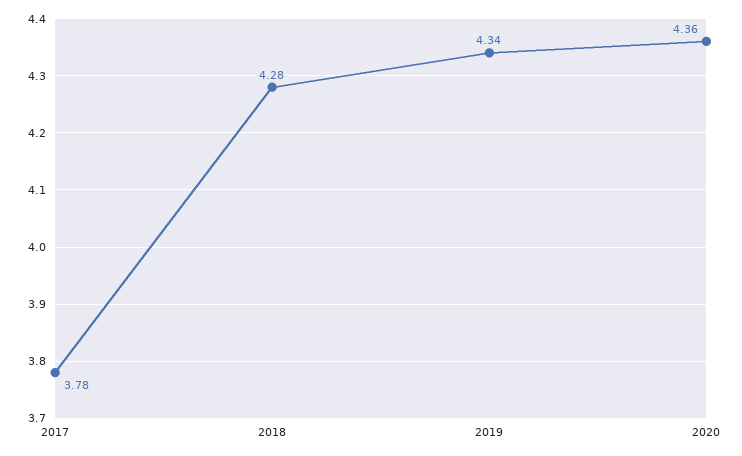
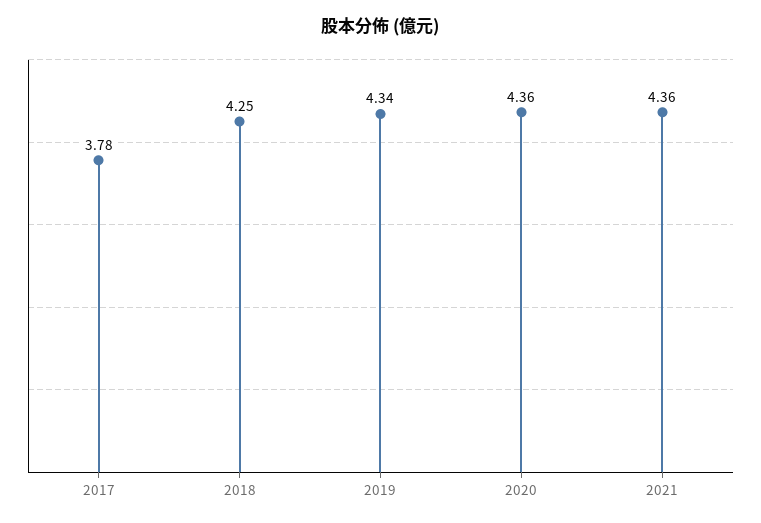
2018: 4.28 -> 4.25
2021: none -> 4.36

